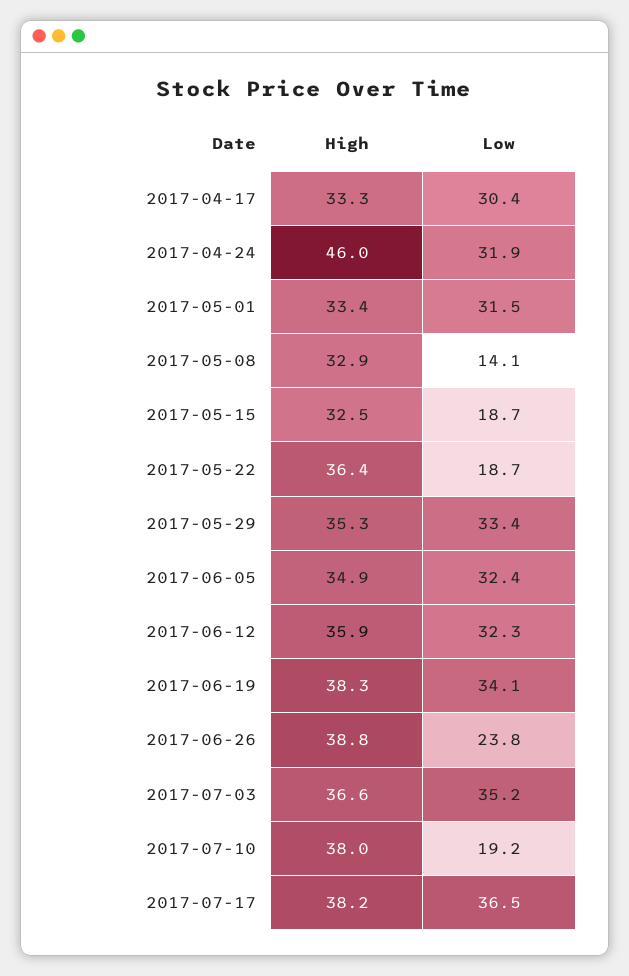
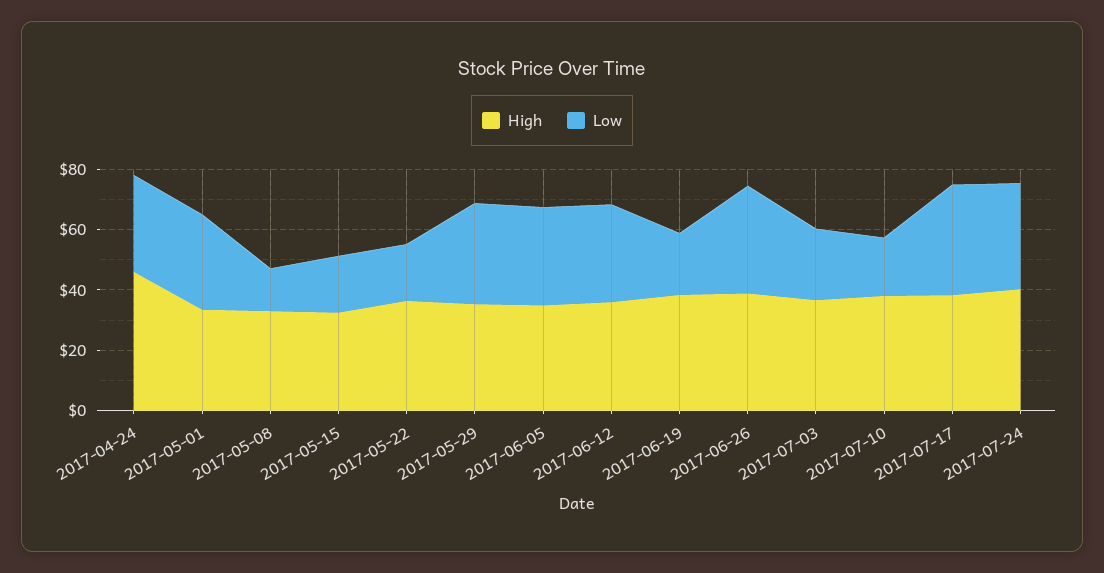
High, 2017-04-17: 33.3 -> none
Low, 2017-04-17: 30.4 -> none
Low, 2017-06-19: 34.1 -> 20
Low, 2017-06-26: 23.8 -> 35
Low, 2017-07-03: 35.2 -> 25
High, 2017-07-24: none -> 40
Low, 2017-07-24: none -> 35

